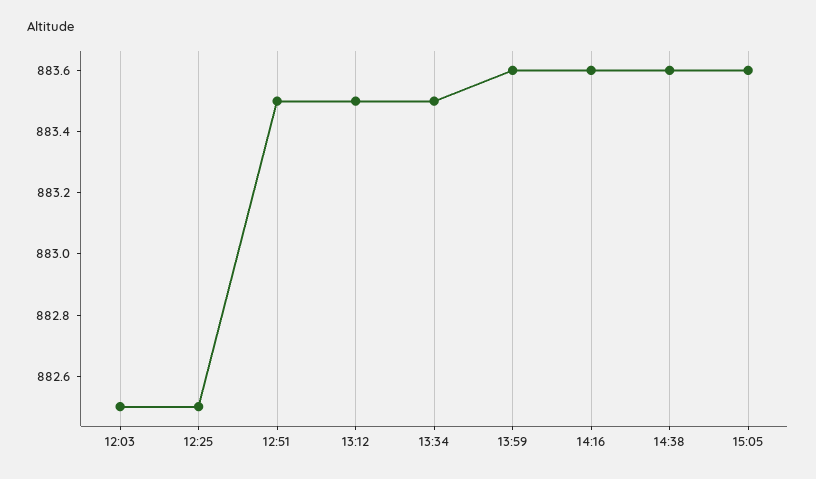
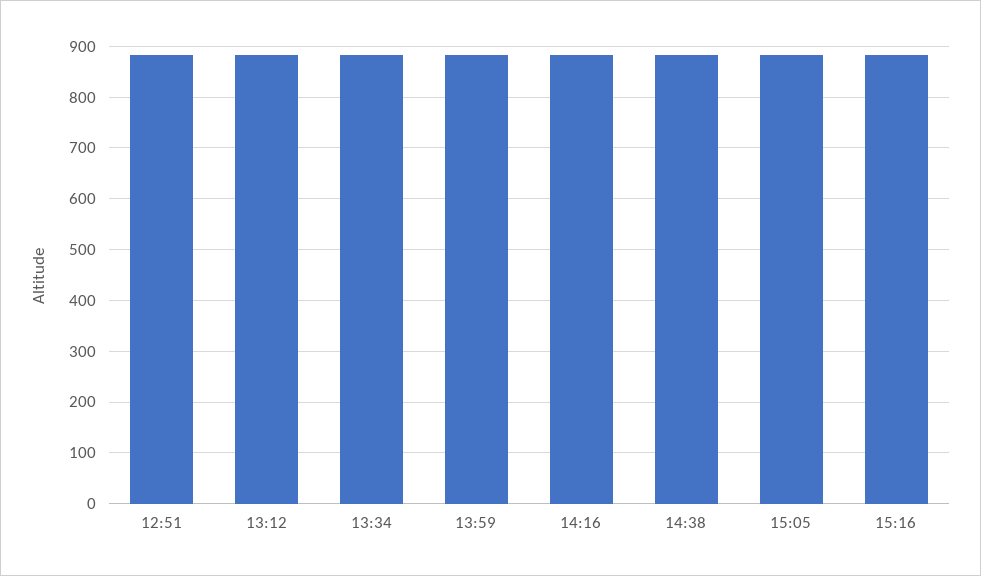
12:03: 882.5 -> none
12:25: 882.5 -> none
15:16: none -> 880

